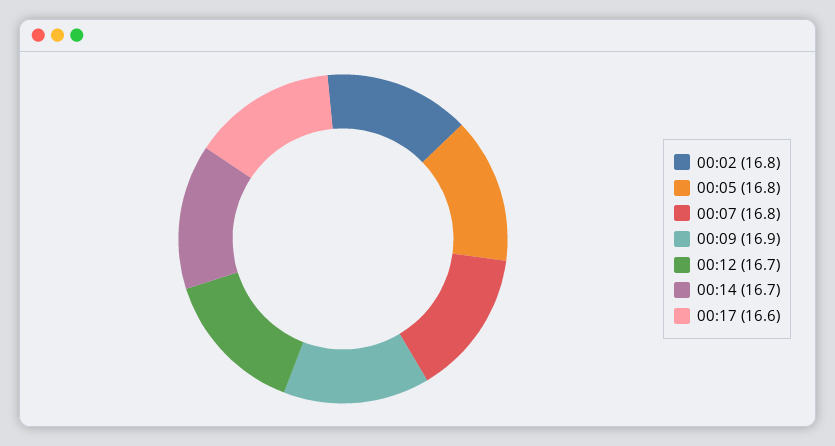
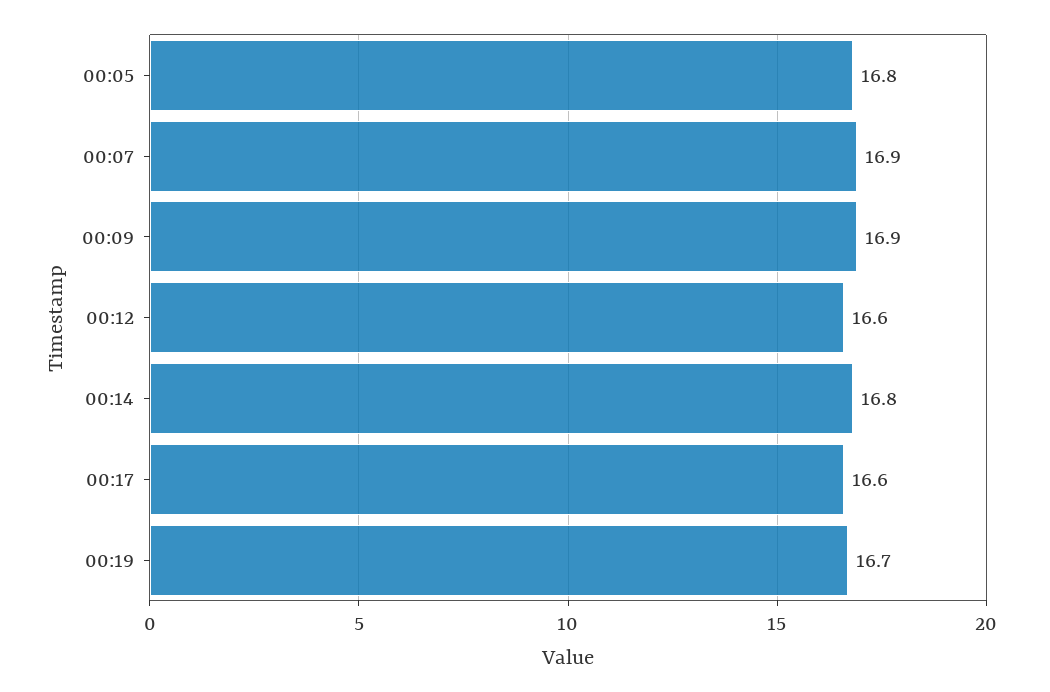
00:02: 16.8 -> none
00:07: 16.8 -> 16.9
00:12: 16.7 -> 16.6
00:14: 16.7 -> 16.8
00:19: none -> 16.7

